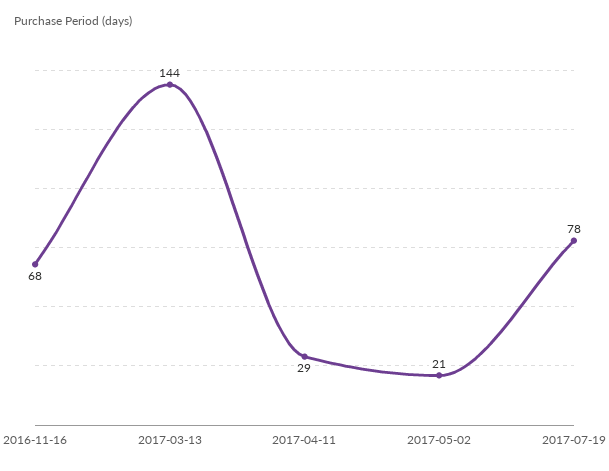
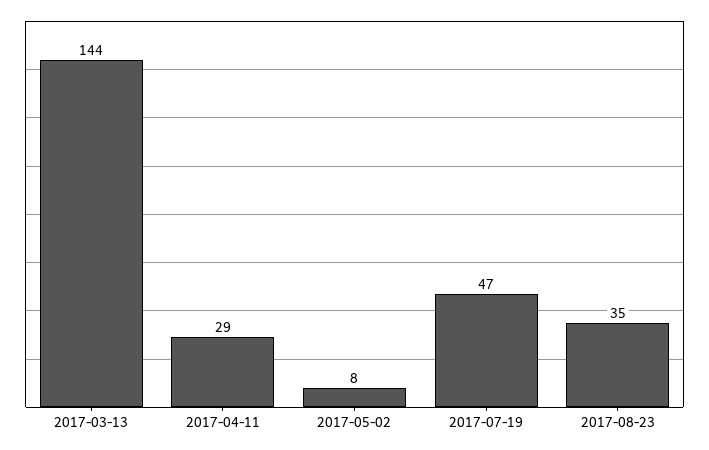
2016-11-16: 68 -> none
2017-05-02: 21 -> 8
2017-07-19: 78 -> 47
2017-08-23: none -> 35

